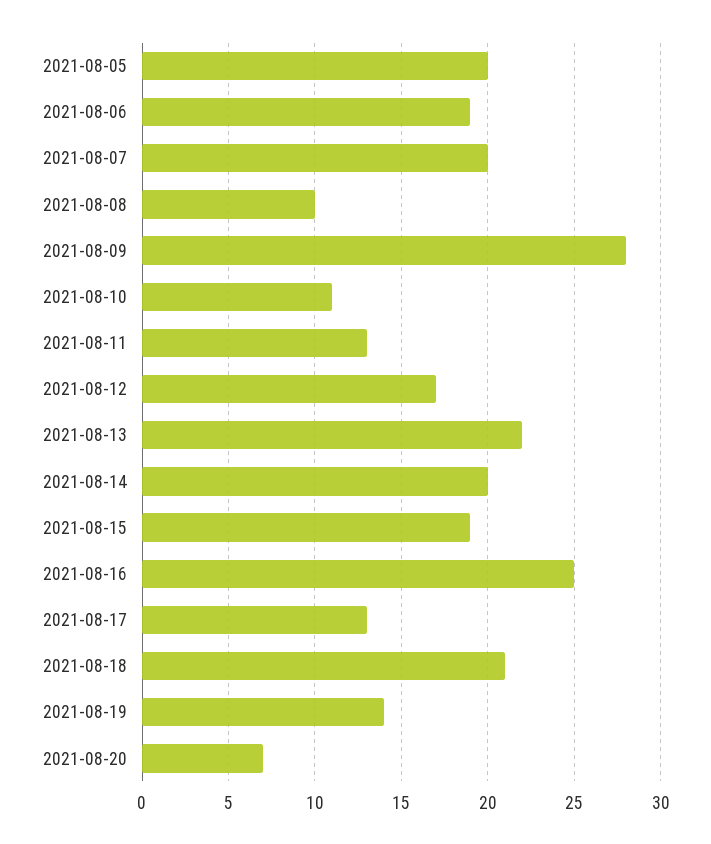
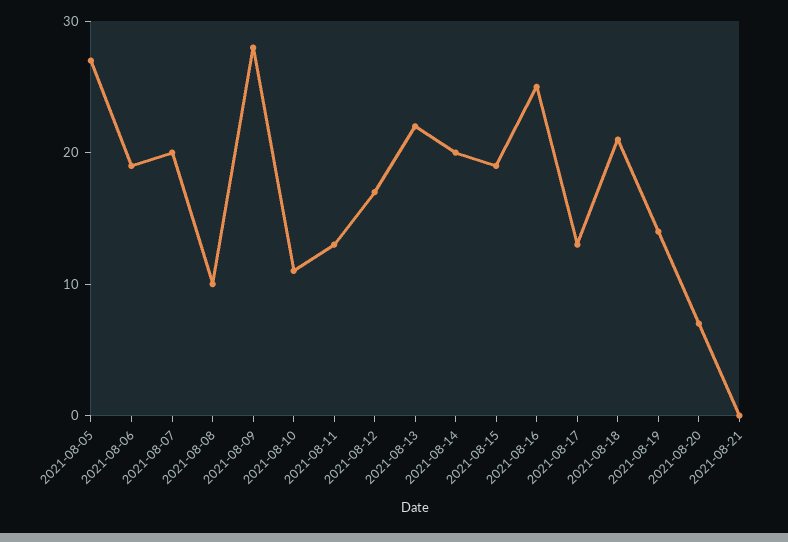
2021-08-05: 20 -> 27
2021-08-21: none -> 0

